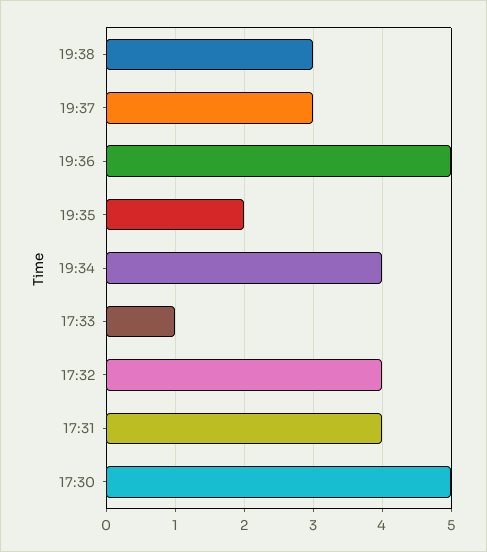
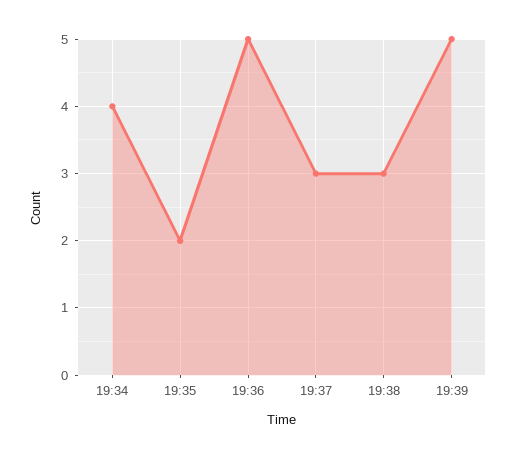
17:33: 1 -> none
17:32: 4 -> none
17:31: 4 -> none
17:30: 5 -> none
19:39: none -> 5

